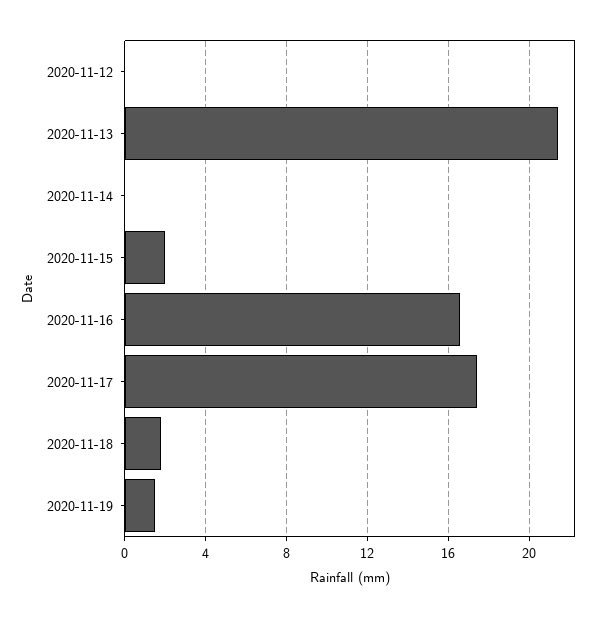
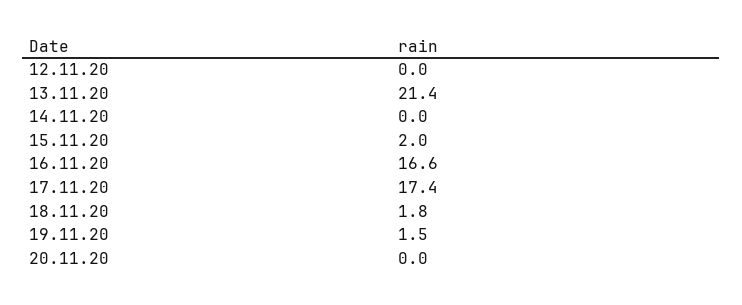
20.11.20: none -> 0

